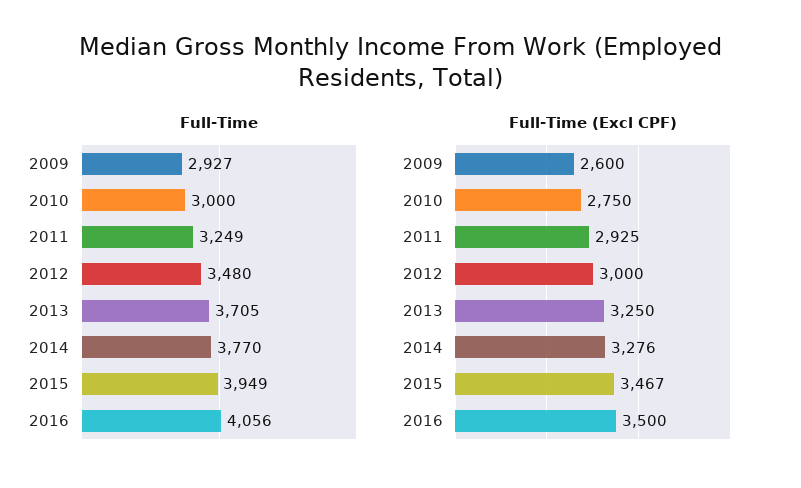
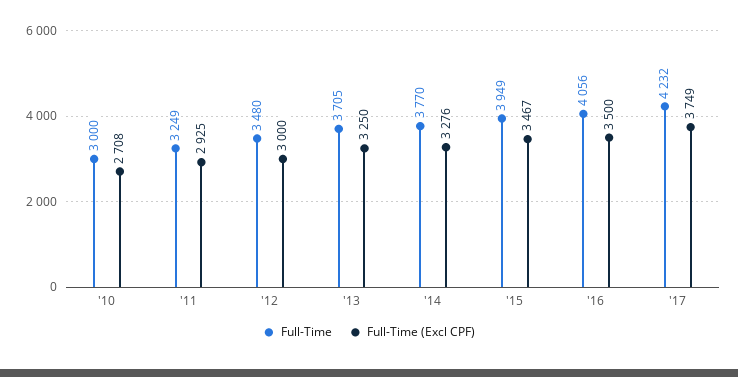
Full-Time, 2009: 2927 -> none
Full-Time (Excl CPF), 2009: 2600 -> none
Full-Time (Excl CPF), 2010: 2750 -> 2708
Full-Time, '17: none -> 4232
Full-Time (Excl CPF), '17: none -> 3749

